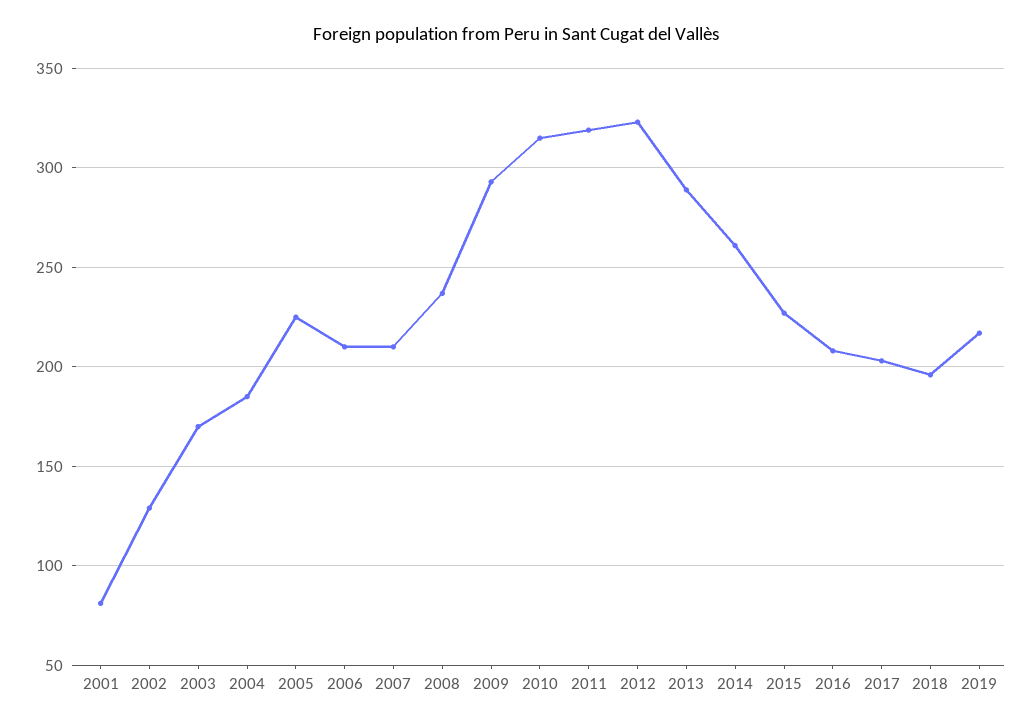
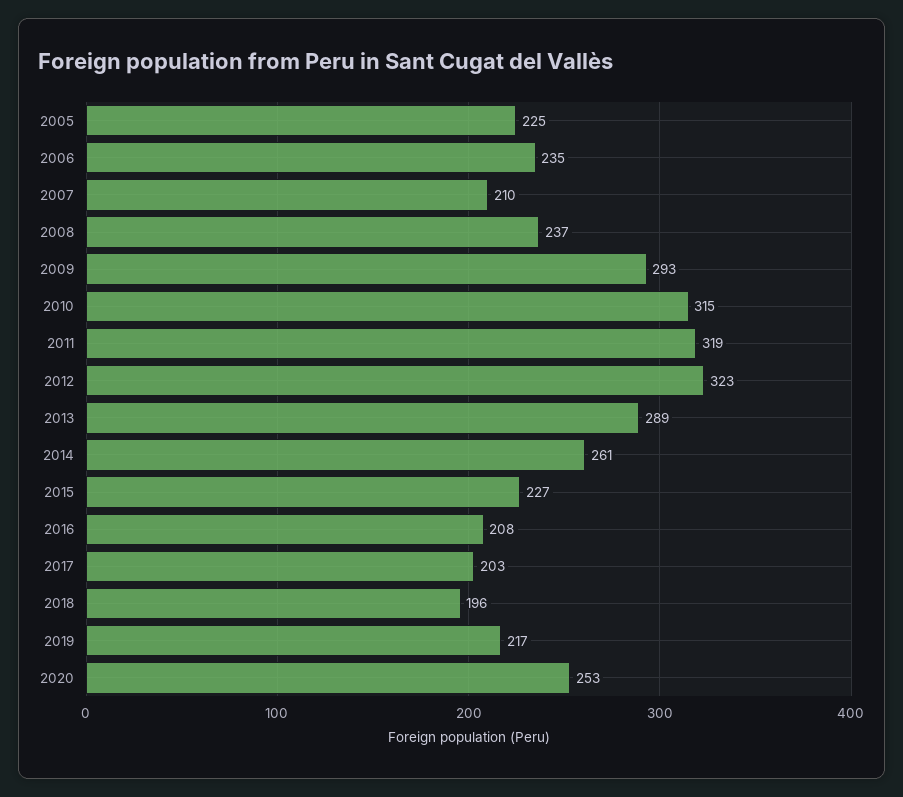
2001: 80 -> none
2002: 130 -> none
2003: 170 -> none
2004: 185 -> none
2006: 210 -> 235
2020: none -> 253

